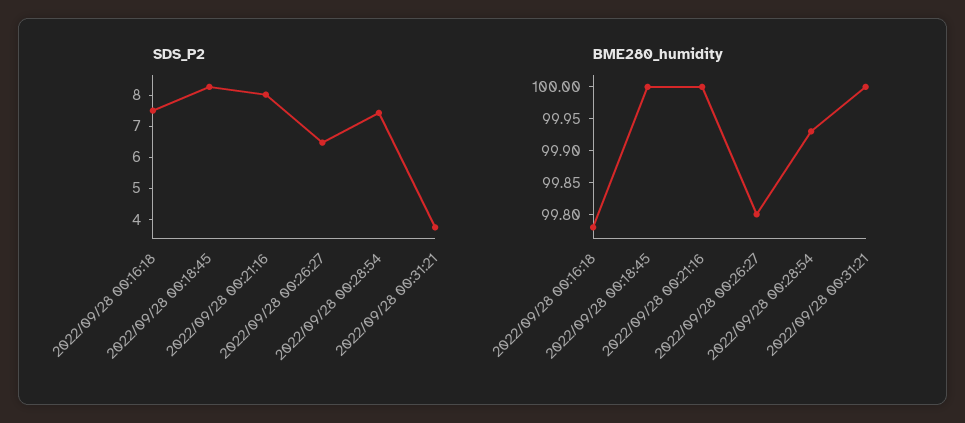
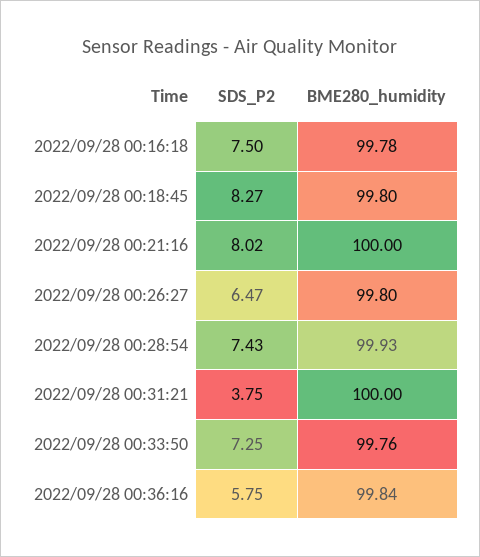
BME280_humidity, 2022/09/28 00:18:45: 100 -> 99.8
SDS_P2, 2022/09/28 00:33:50: none -> 7.25
BME280_humidity, 2022/09/28 00:33:50: none -> 99.76
SDS_P2, 2022/09/28 00:36:16: none -> 5.75
BME280_humidity, 2022/09/28 00:36:16: none -> 99.84

